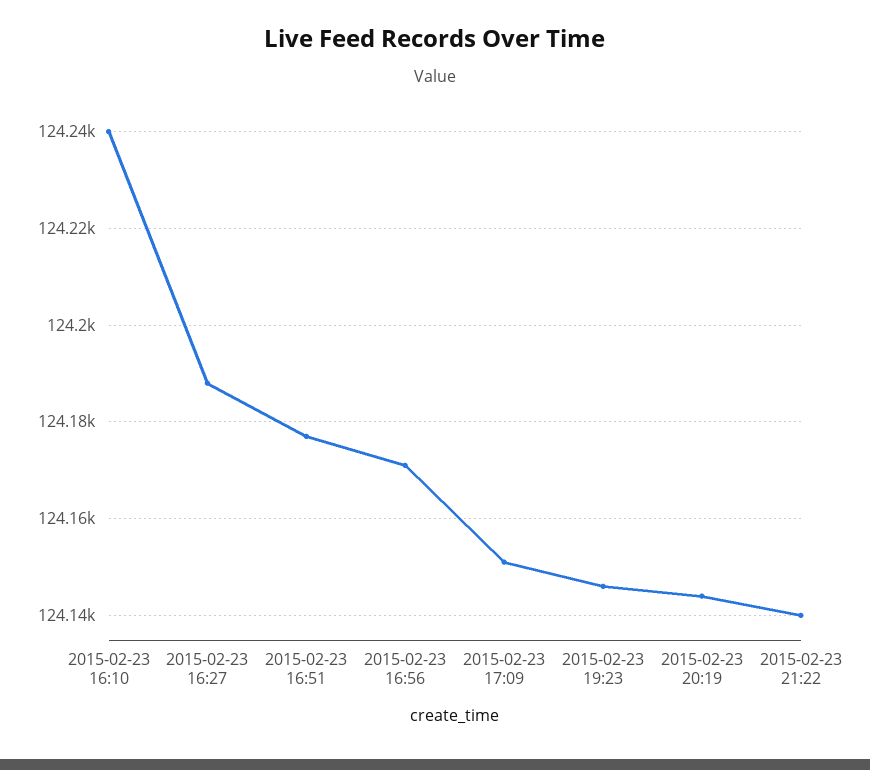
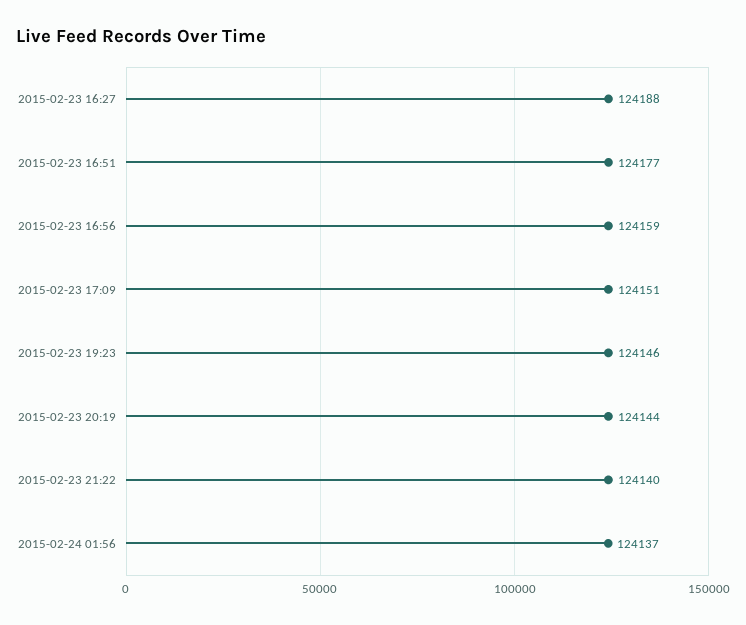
2015-02-23 16:10: 124240 -> none
2015-02-23 16:56: 124170 -> 124159
2015-02-24 01:56: none -> 124137

